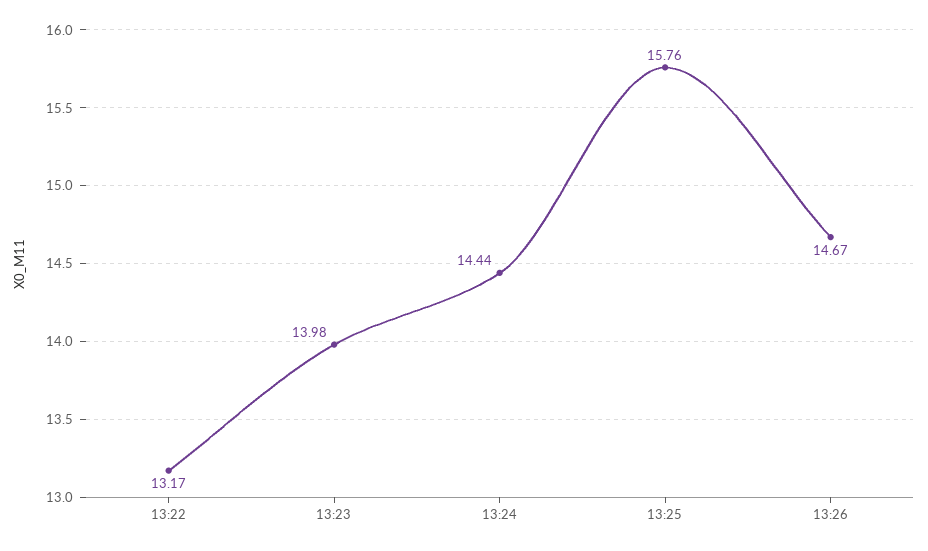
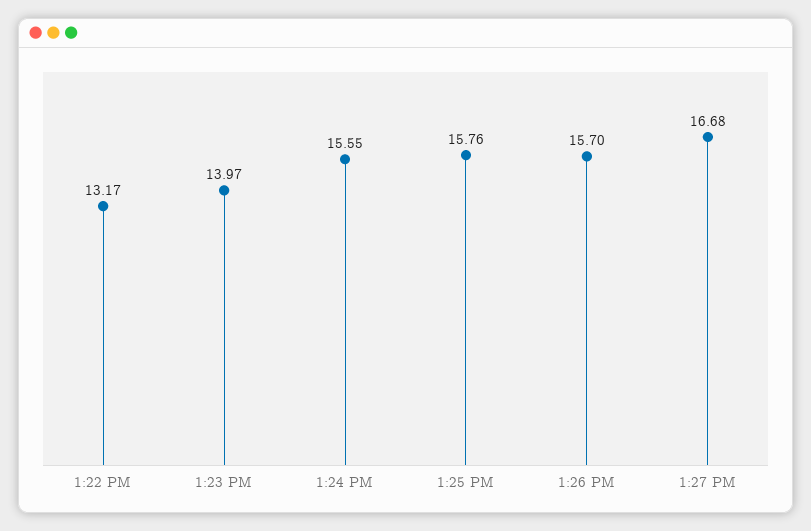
13:23: 13.98 -> 13.97
13:24: 14.44 -> 15.55
13:26: 14.67 -> 15.7
1:27 PM: none -> 16.68

